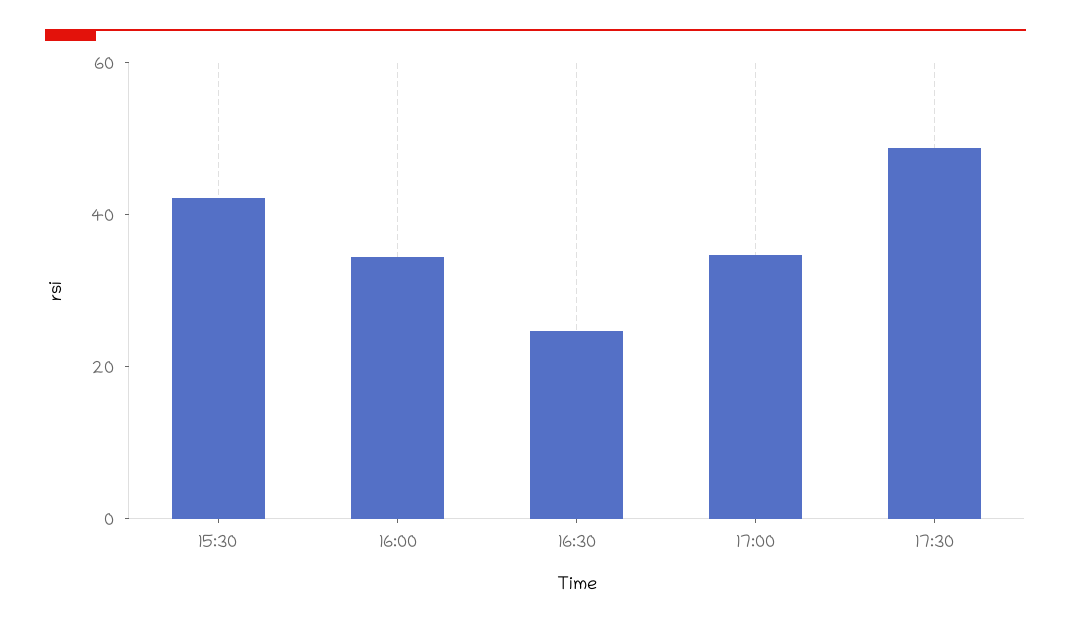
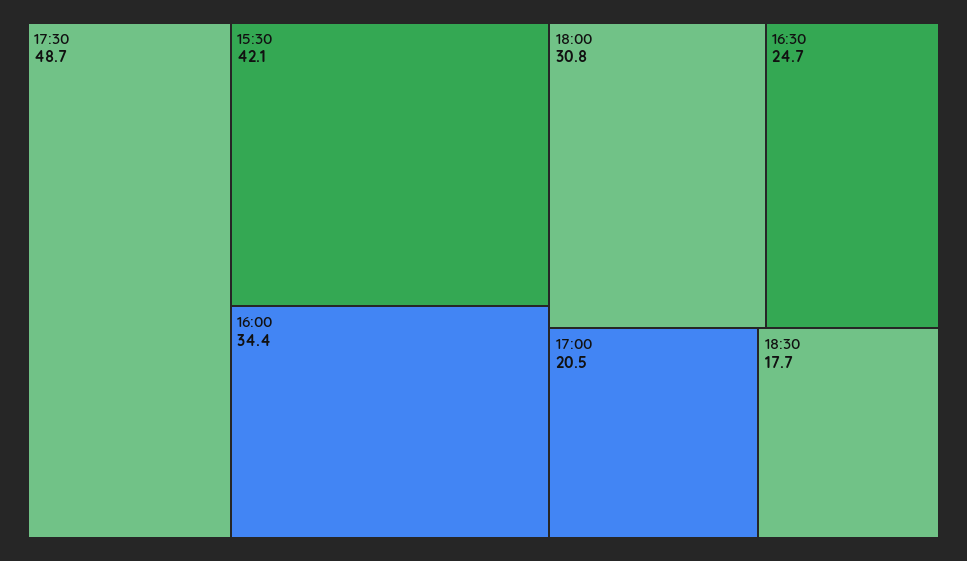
17:00: 35 -> 20.5
18:00: none -> 30.8
18:30: none -> 17.7

